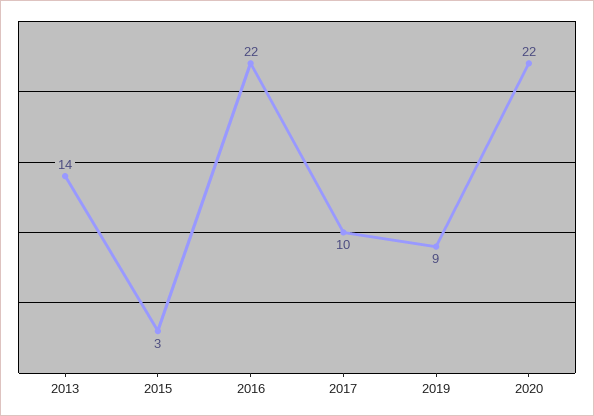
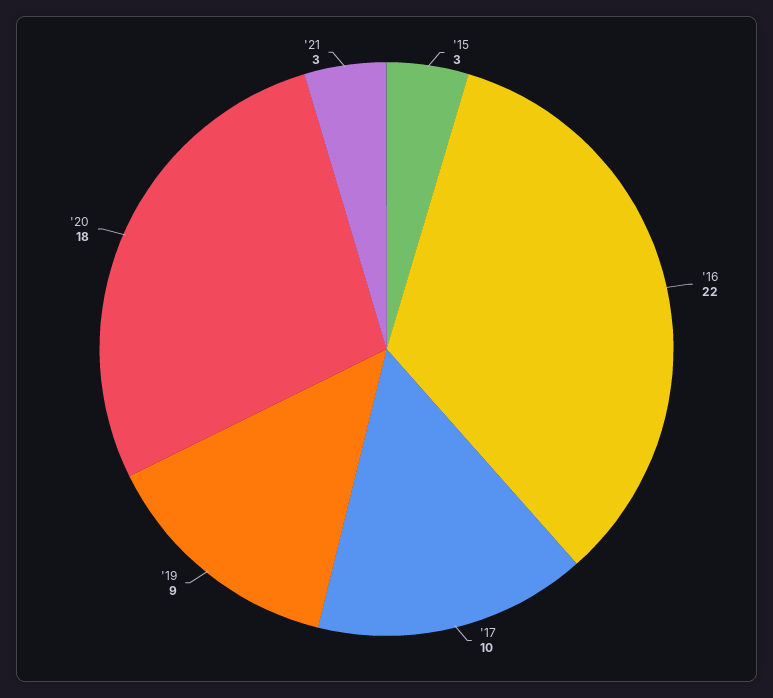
2013: 14 -> none
2020: 22 -> 18
'21: none -> 3

